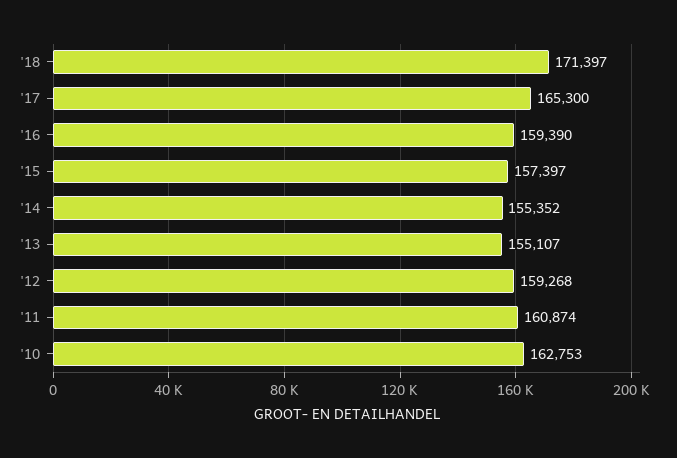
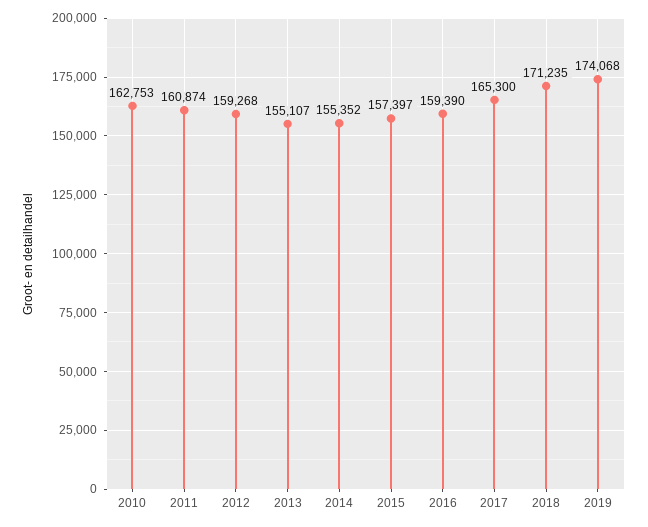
'18: 171397 -> 171235
2019: none -> 174068

